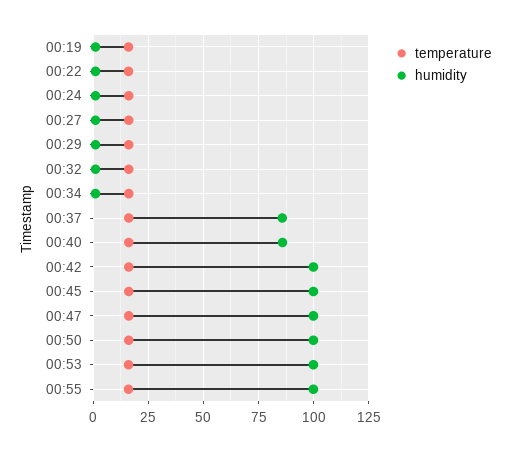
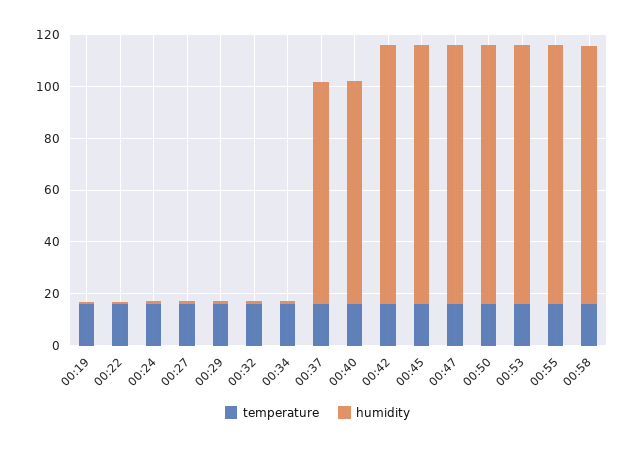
temperature, 00:58: none -> 15
humidity, 00:58: none -> 100

